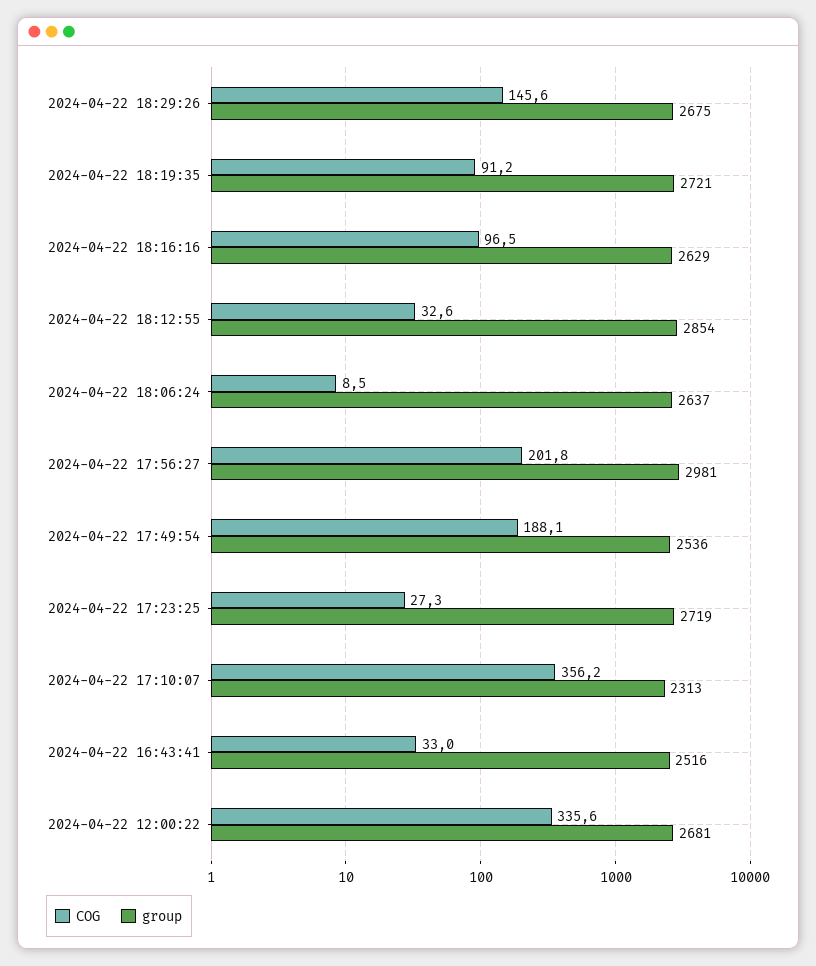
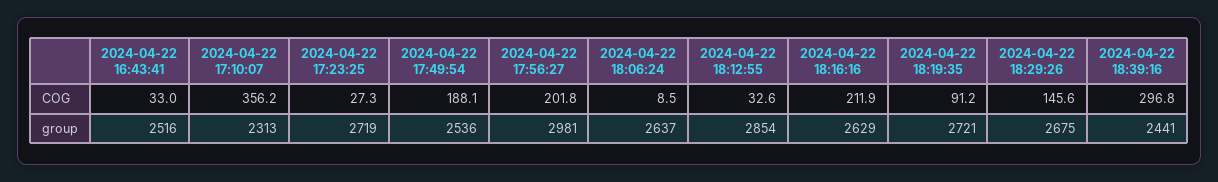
COG, 2024-04-22 18:16:16: 96.5 -> 211.9
COG, 2024-04-22 12:00:22: 335.6 -> none
group, 2024-04-22 12:00:22: 2681 -> none
COG, 2024-04-22 18:39:16: none -> 296.8
group, 2024-04-22 18:39:16: none -> 2441

